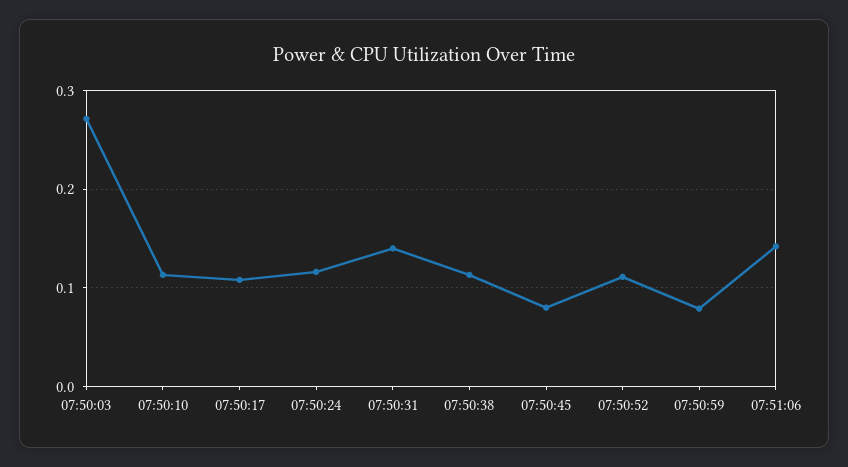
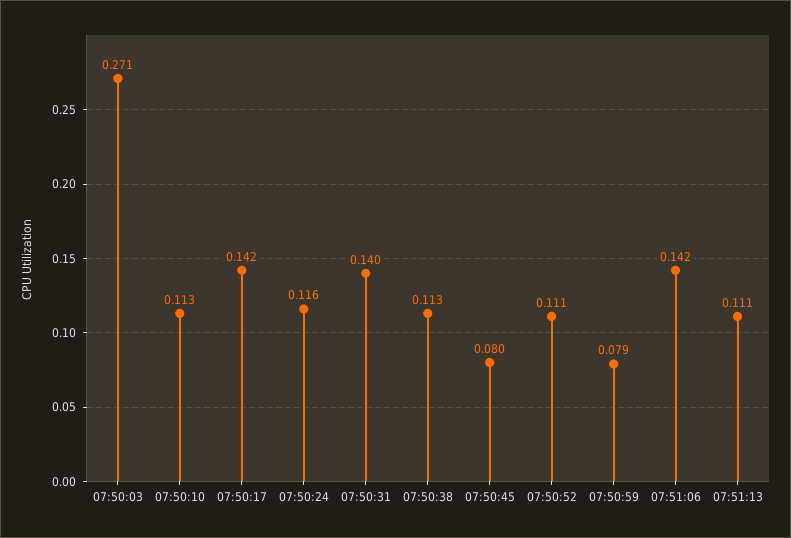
07:50:17: 0.11 -> 0.142
07:51:13: none -> 0.111

